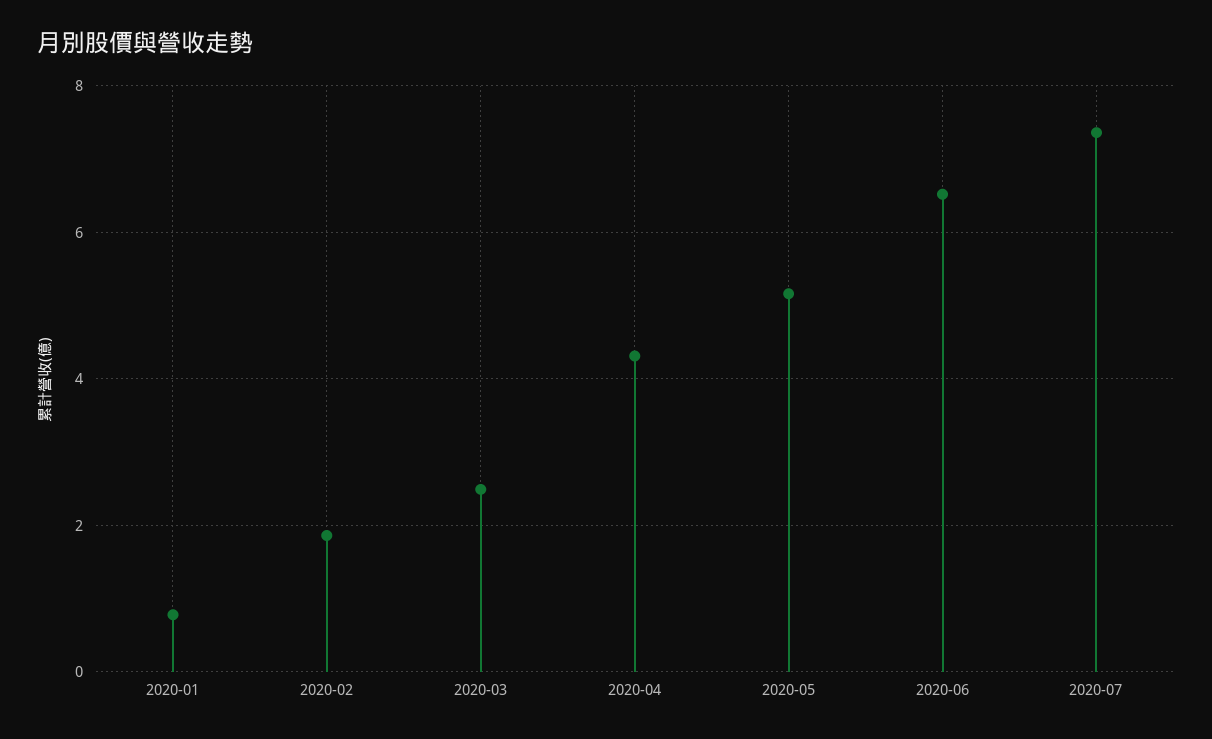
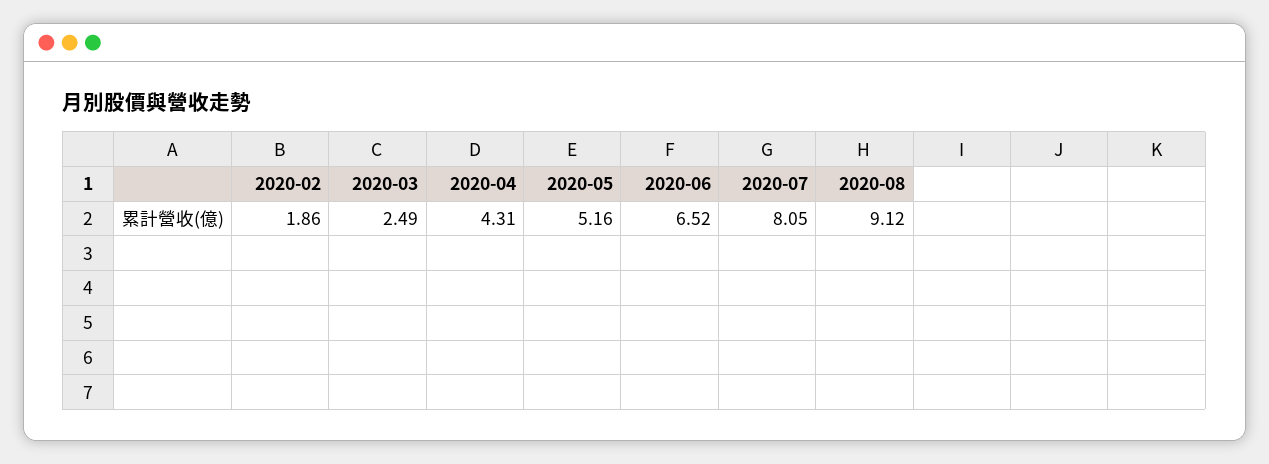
2020-01: 0.8 -> none
2020-07: 7.4 -> 8.05
2020-08: none -> 9.12

